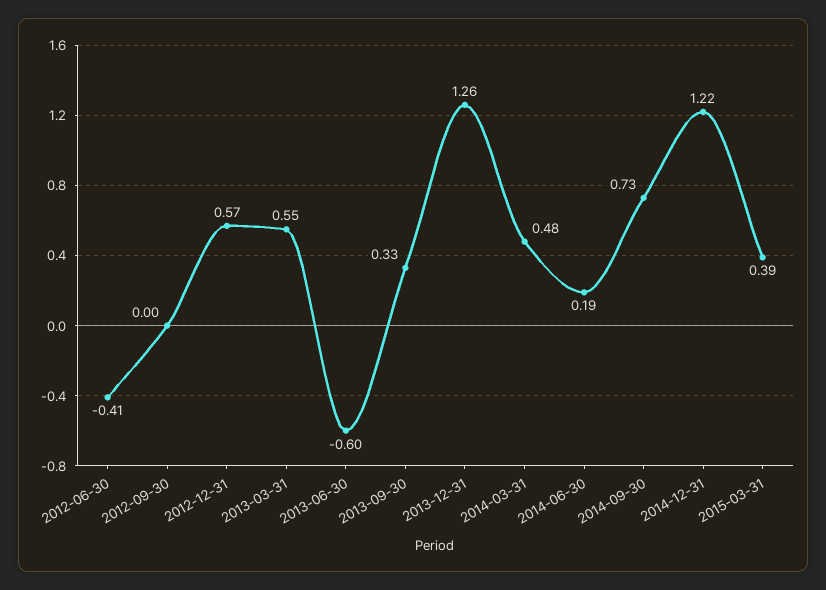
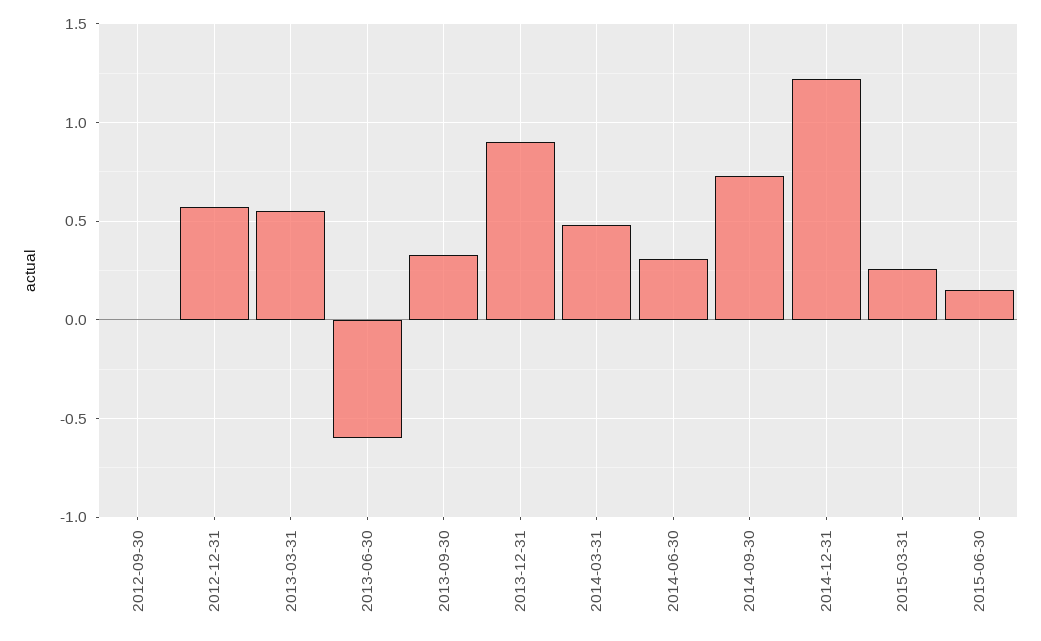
2012-06-30: -0.41 -> none
2013-12-31: 1.26 -> 0.9
2014-06-30: 0.19 -> 0.3
2015-03-31: 0.39 -> 0.25
2015-06-30: none -> 0.15

